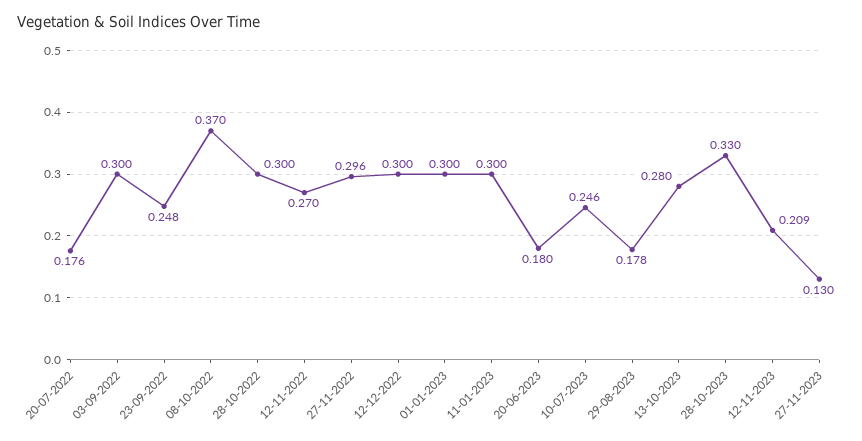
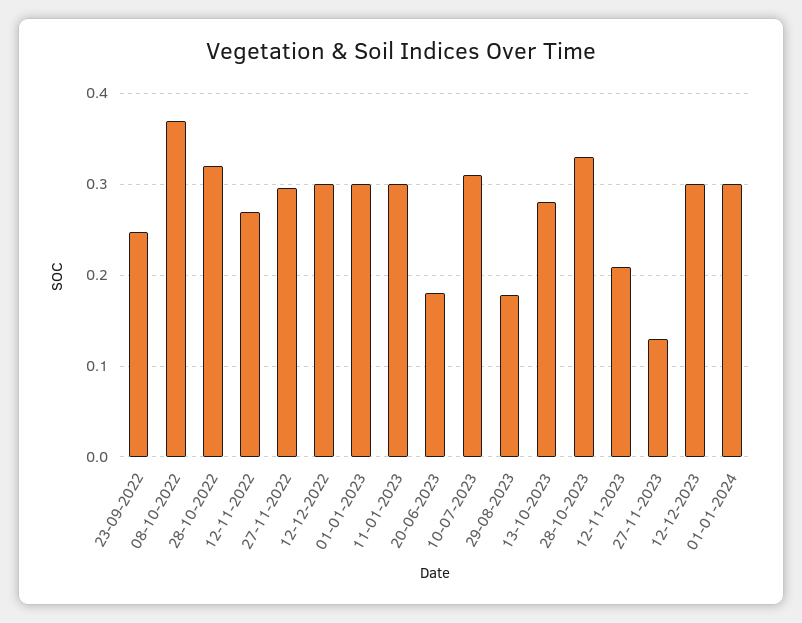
20-07-2022: 0.176 -> none
03-09-2022: 0.3 -> none
28-10-2022: 0.3 -> 0.32
10-07-2023: 0.246 -> 0.31
12-12-2023: none -> 0.3
01-01-2024: none -> 0.3

